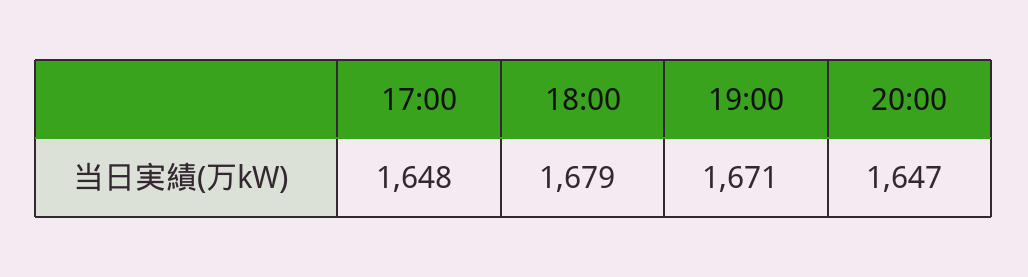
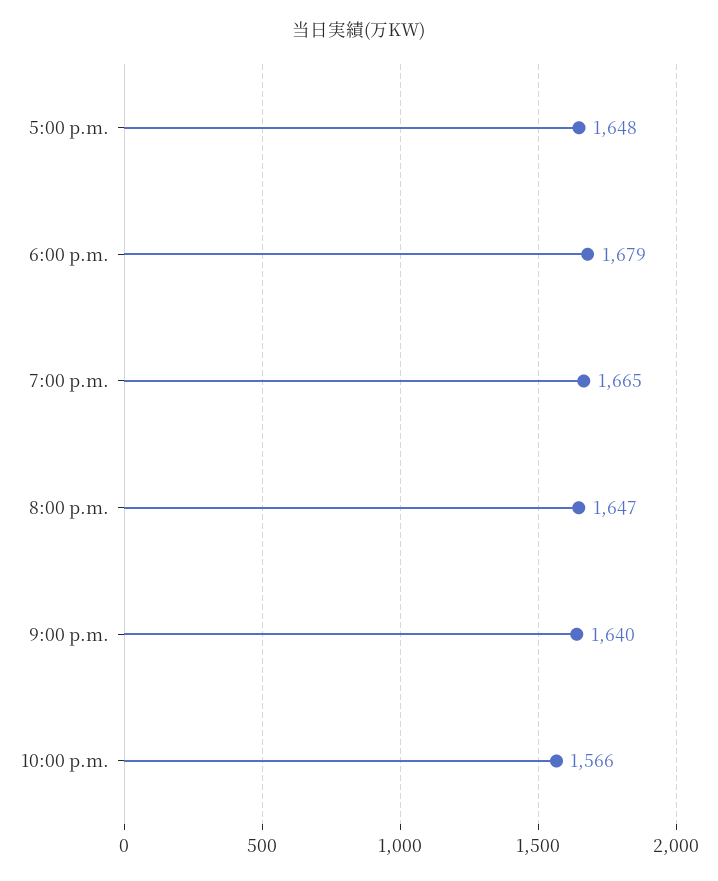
19:00: 1671 -> 1665
9:00 p.m.: none -> 1640
10:00 p.m.: none -> 1566

